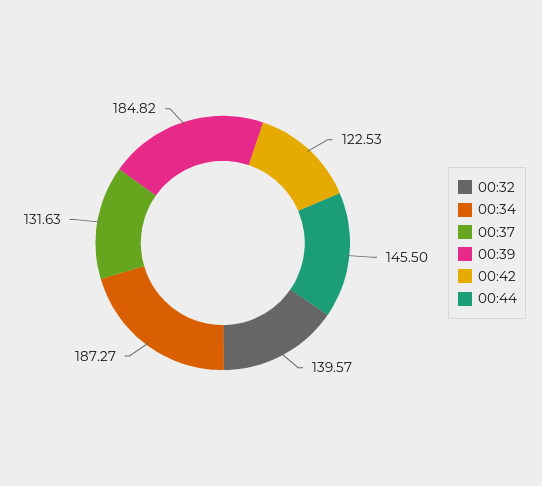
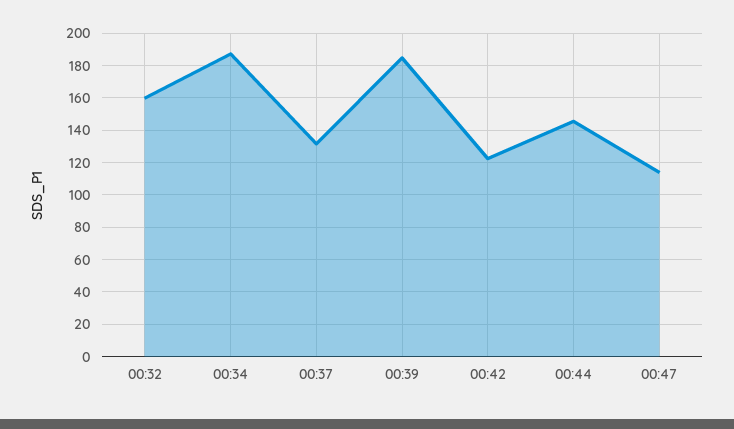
00:32: 139.57 -> 160
00:47: none -> 115

